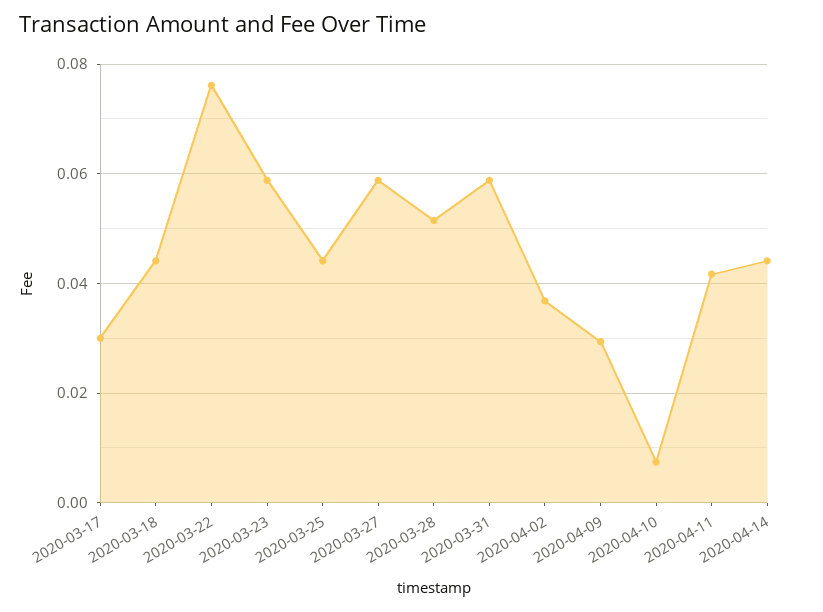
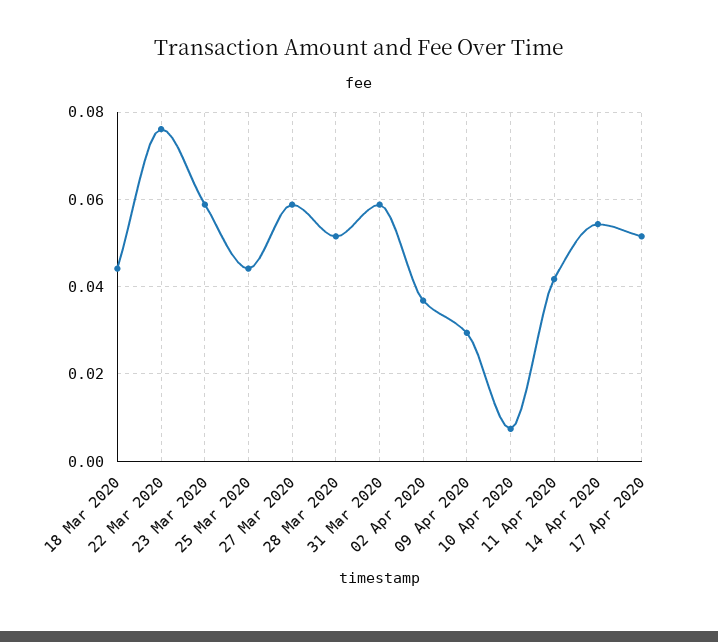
2020-03-17: 0.03 -> none
2020-04-14: 0.044 -> 0.054
17 Apr 2020: none -> 0.052

